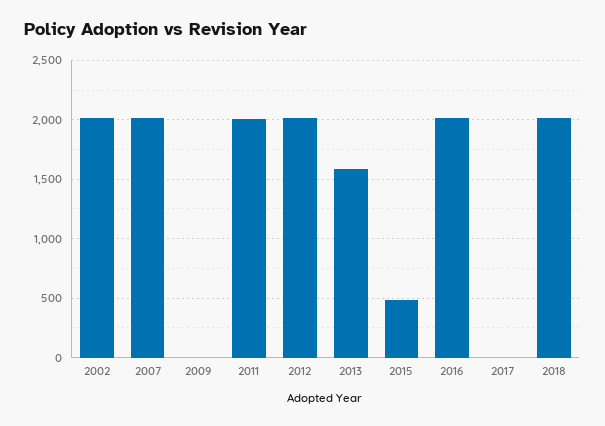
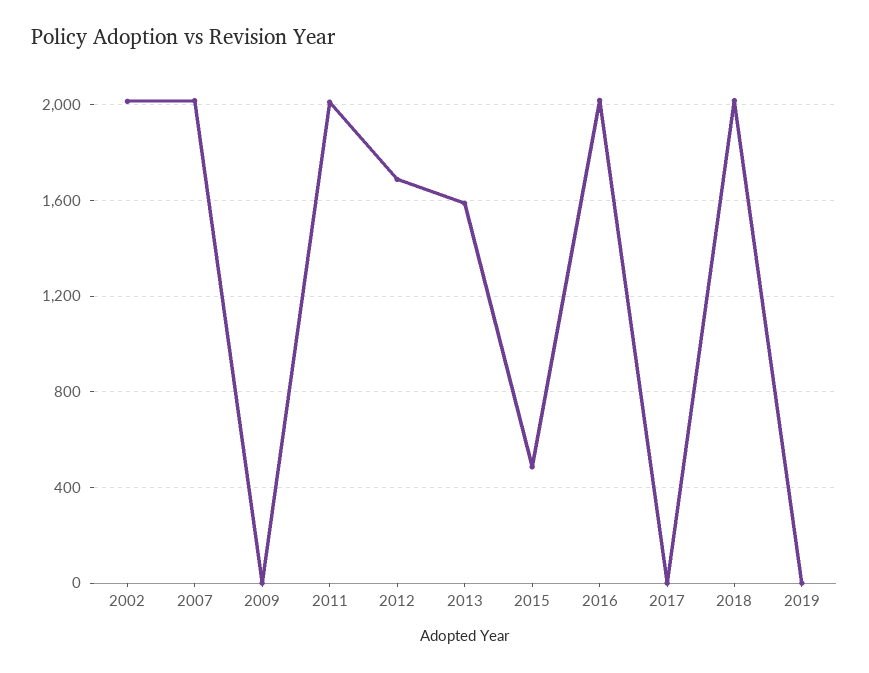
2012: 2000 -> 1700
2019: none -> 0

